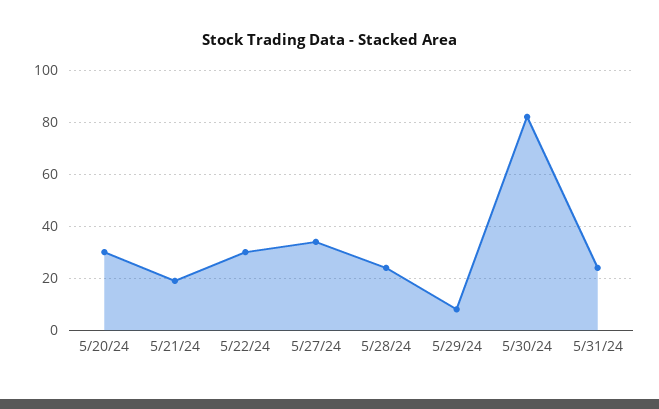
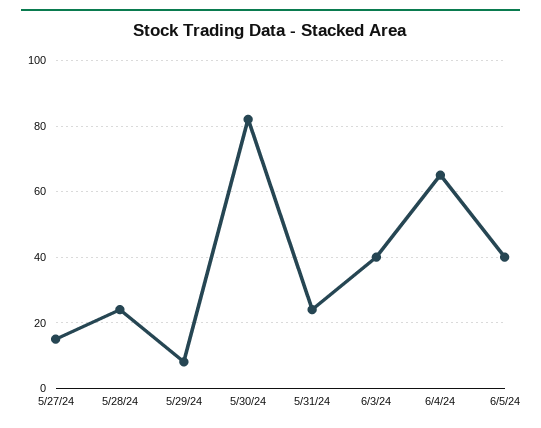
5/20/24: 30 -> none
5/21/24: 20 -> none
5/22/24: 30 -> none
5/27/24: 35 -> 15
6/3/24: none -> 40
6/4/24: none -> 65
6/5/24: none -> 40

